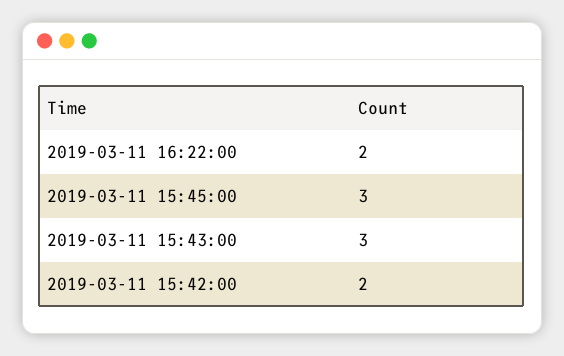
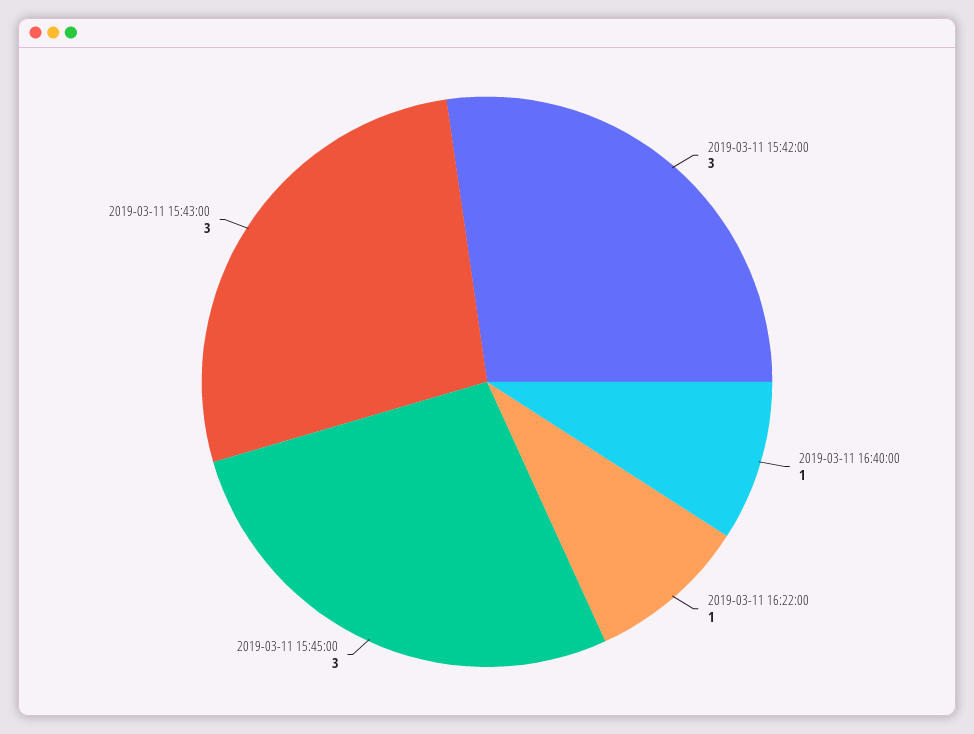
2019-03-11 16:22:00: 2 -> 1
2019-03-11 15:42:00: 2 -> 3
2019-03-11 16:40:00: none -> 1

